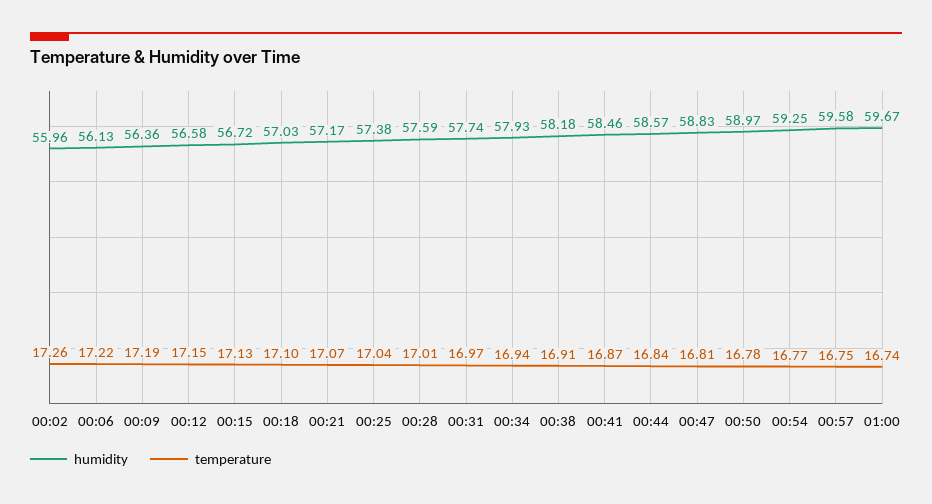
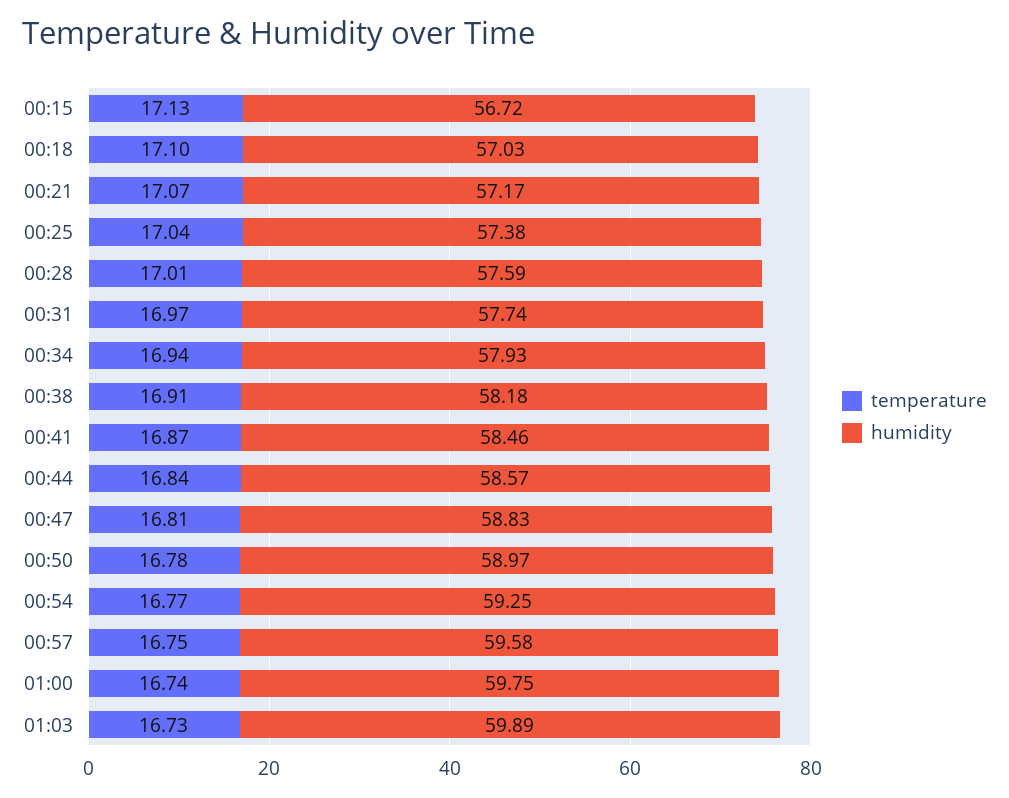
humidity, 00:02: 55.96 -> none
temperature, 00:02: 17.26 -> none
humidity, 00:06: 56.13 -> none
temperature, 00:06: 17.22 -> none
humidity, 00:09: 56.36 -> none
temperature, 00:09: 17.19 -> none
humidity, 00:12: 56.58 -> none
temperature, 00:12: 17.15 -> none
humidity, 01:00: 59.67 -> 59.75
temperature, 01:03: none -> 16.73
humidity, 01:03: none -> 59.89

